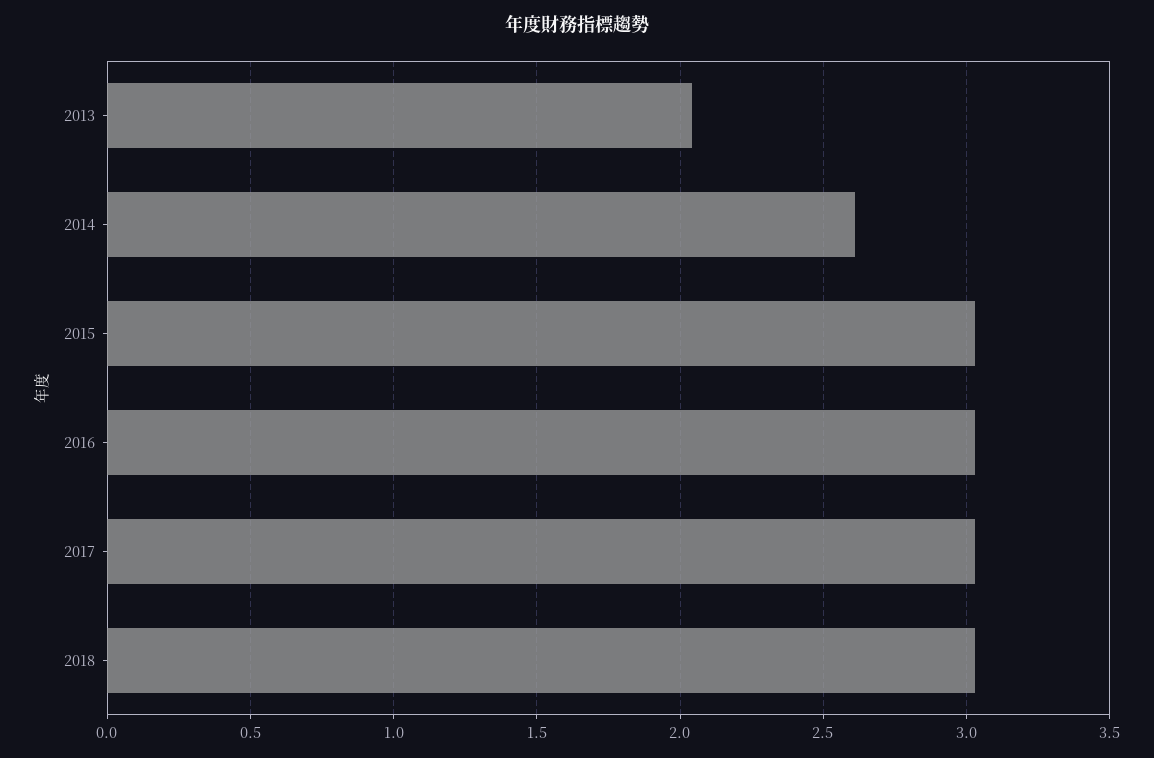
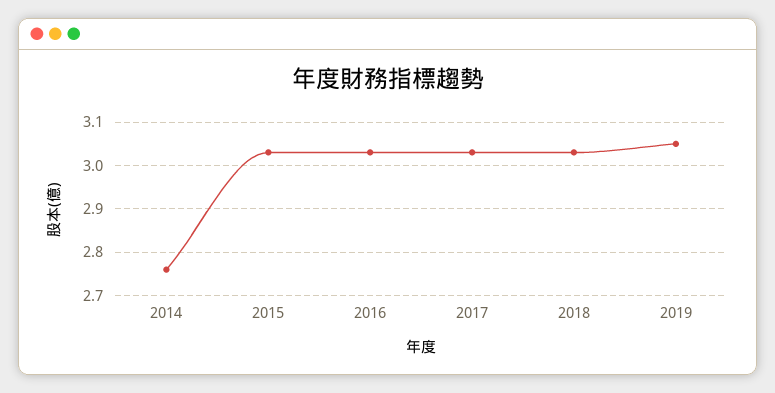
2013: 2.05 -> none
2014: 2.6 -> 2.75
2019: none -> 3.05

